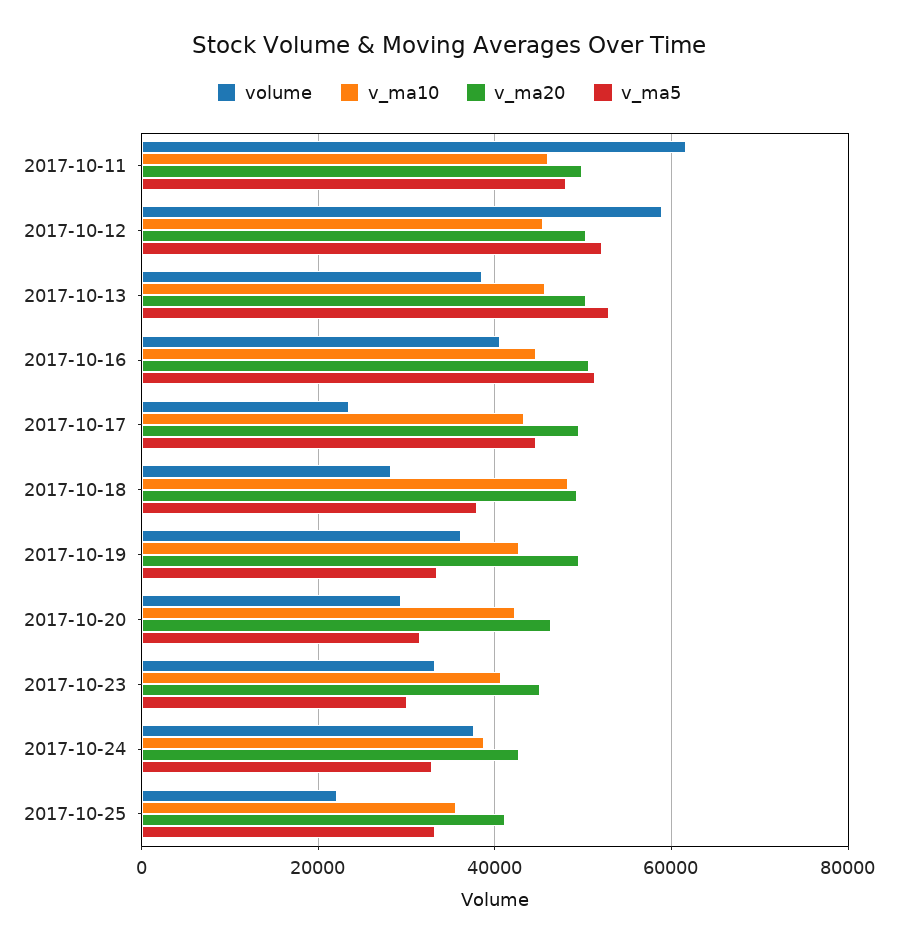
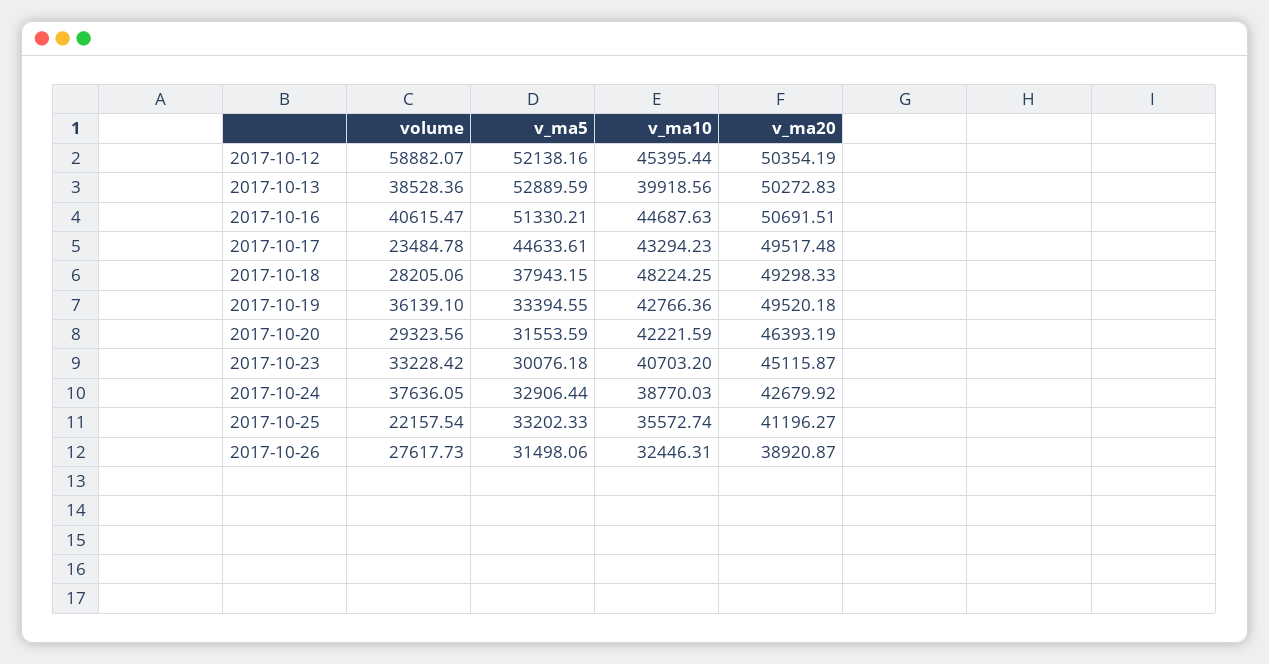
volume, 2017-10-11: 62000 -> none
v_ma10, 2017-10-11: 46000 -> none
v_ma20, 2017-10-11: 50000 -> none
v_ma5, 2017-10-11: 48000 -> none
v_ma10, 2017-10-13: 46000 -> 39918.56
volume, 2017-10-26: none -> 27617.73
v_ma5, 2017-10-26: none -> 31498.06
v_ma10, 2017-10-26: none -> 32446.31
v_ma20, 2017-10-26: none -> 38920.87

